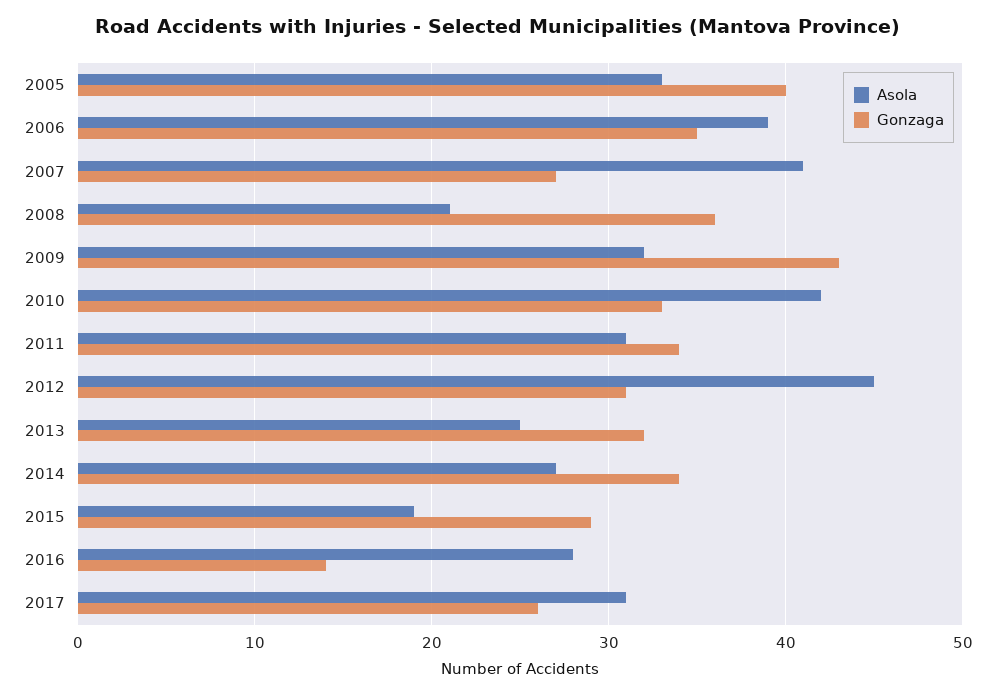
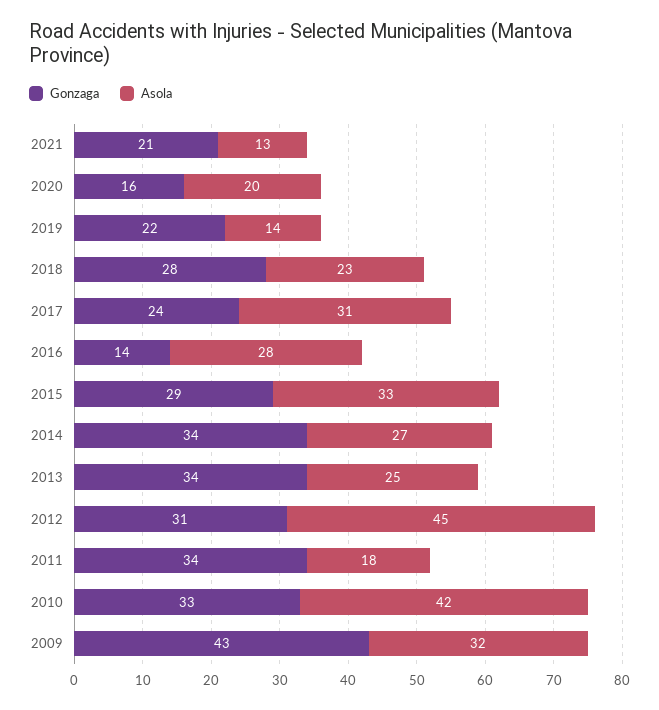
Asola, 2005: 33 -> none
Gonzaga, 2005: 40 -> none
Asola, 2006: 39 -> none
Gonzaga, 2006: 35 -> none
Asola, 2007: 41 -> none
Gonzaga, 2007: 27 -> none
Asola, 2008: 21 -> none
Gonzaga, 2008: 36 -> none
Asola, 2011: 31 -> 18
Gonzaga, 2013: 32 -> 34
Asola, 2015: 19 -> 33
Gonzaga, 2017: 26 -> 24
Gonzaga, 2021: none -> 21
Asola, 2021: none -> 13
Gonzaga, 2020: none -> 16
Asola, 2020: none -> 20
Gonzaga, 2019: none -> 22
Asola, 2019: none -> 14
Gonzaga, 2018: none -> 28
Asola, 2018: none -> 23

